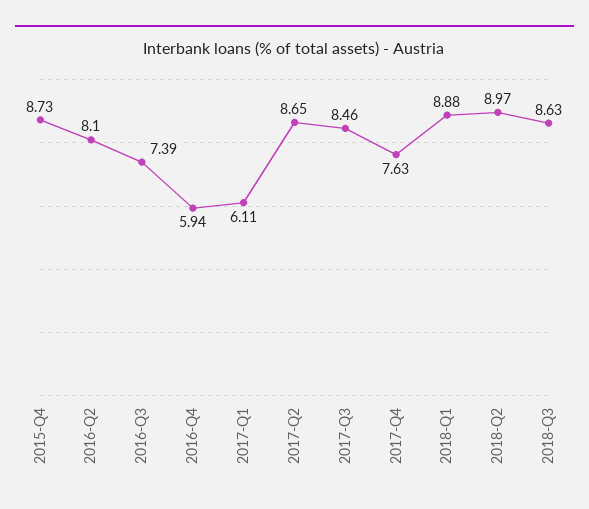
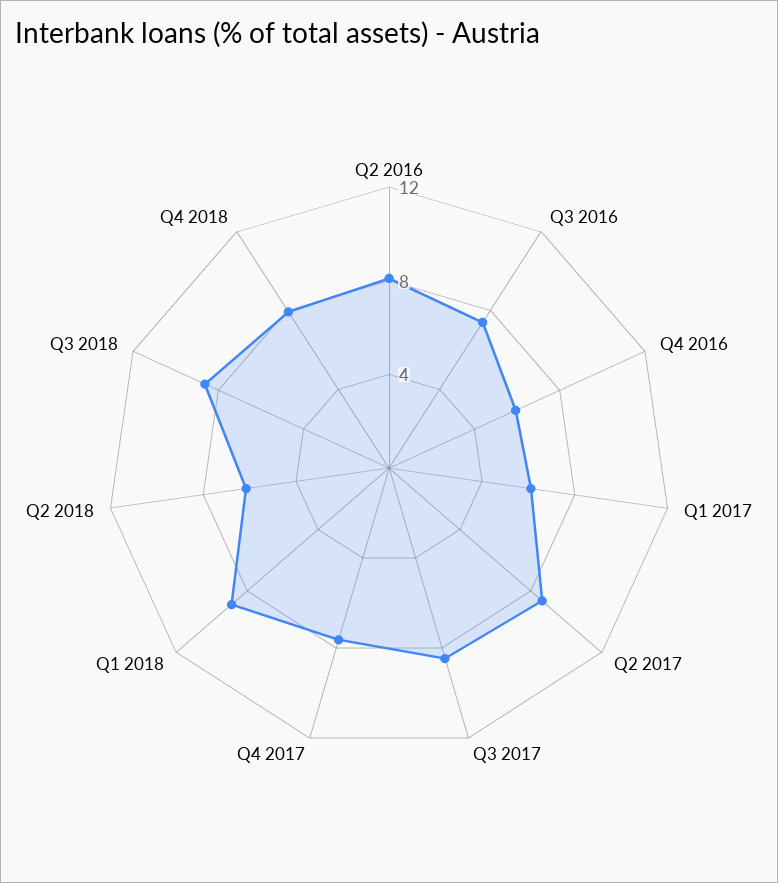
2015-Q4: 8.73 -> none
2018-Q2: 8.97 -> 6
Q4 2018: none -> 8

